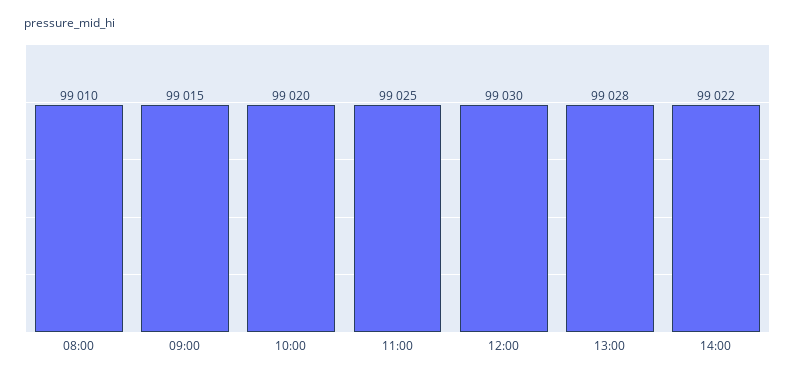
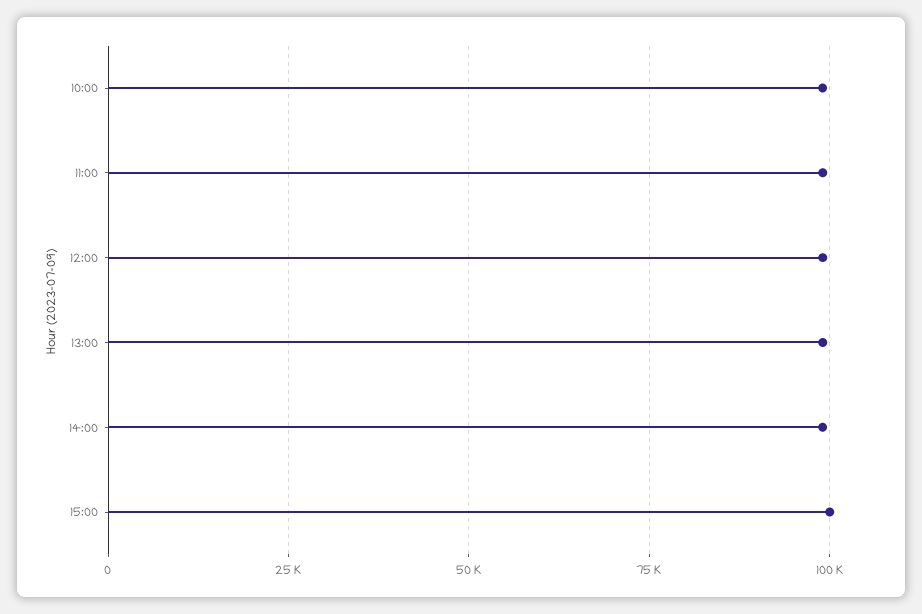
08:00: 99010 -> none
09:00: 99015 -> none
15:00: none -> 100000

